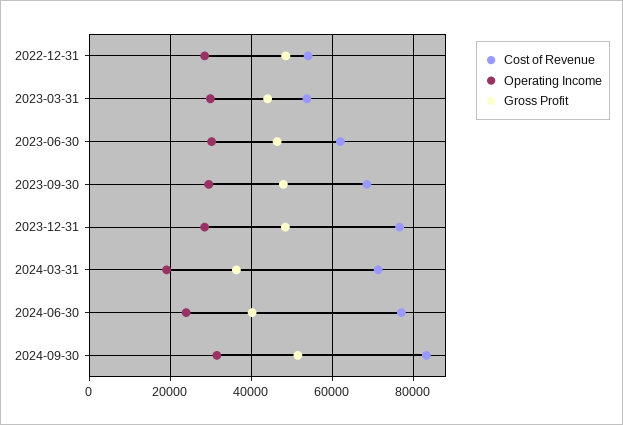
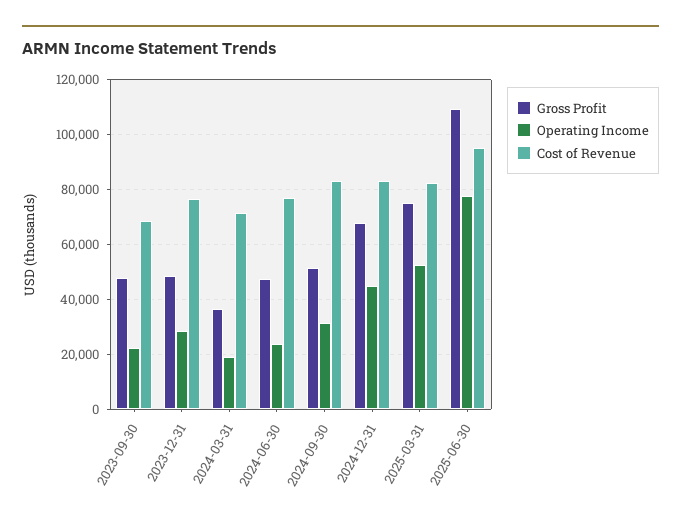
Cost of Revenue, 2022-12-31: 54000 -> none
Operating Income, 2022-12-31: 28000 -> none
Gross Profit, 2022-12-31: 48000 -> none
Cost of Revenue, 2023-03-31: 54000 -> none
Operating Income, 2023-03-31: 30000 -> none
Gross Profit, 2023-03-31: 44000 -> none
Cost of Revenue, 2023-06-30: 62000 -> none
Operating Income, 2023-06-30: 30000 -> none
Gross Profit, 2023-06-30: 46000 -> none
Operating Income, 2023-09-30: 30000 -> 22500
Gross Profit, 2024-06-30: 40000 -> 47500
Gross Profit, 2024-12-31: none -> 67500
Operating Income, 2024-12-31: none -> 45000
Cost of Revenue, 2024-12-31: none -> 82500
Gross Profit, 2025-03-31: none -> 75000
Operating Income, 2025-03-31: none -> 52500
Cost of Revenue, 2025-03-31: none -> 82500
Gross Profit, 2025-06-30: none -> 110000
Operating Income, 2025-06-30: none -> 77500
Cost of Revenue, 2025-06-30: none -> 95000

